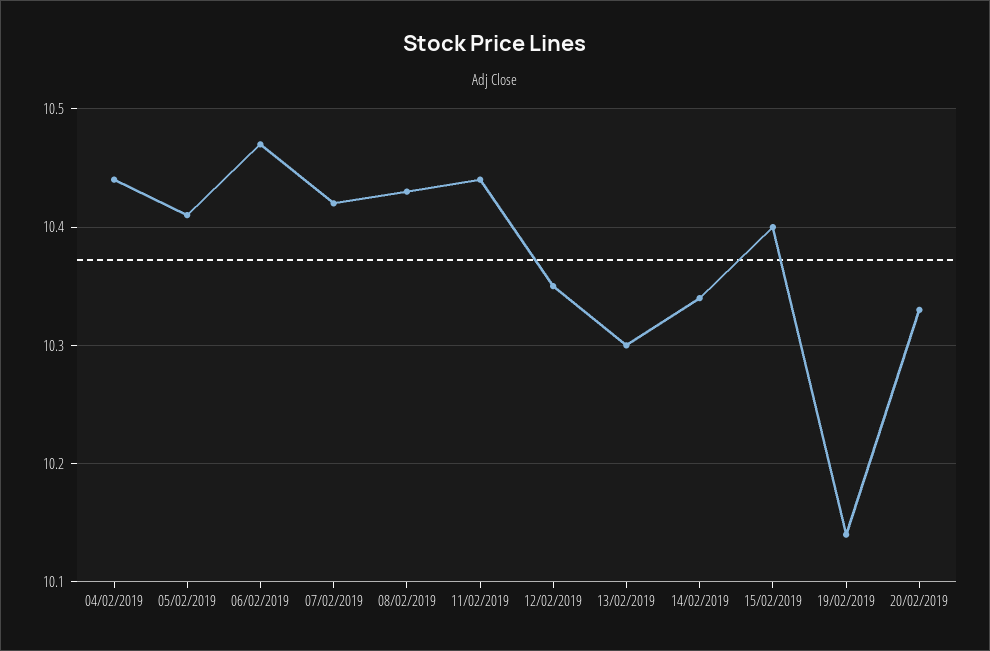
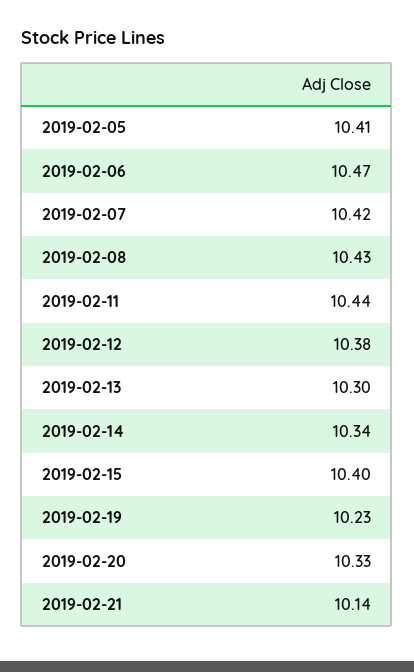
04/02/2019: 10.44 -> none
12/02/2019: 10.35 -> 10.38
19/02/2019: 10.14 -> 10.23
2019-02-21: none -> 10.14

